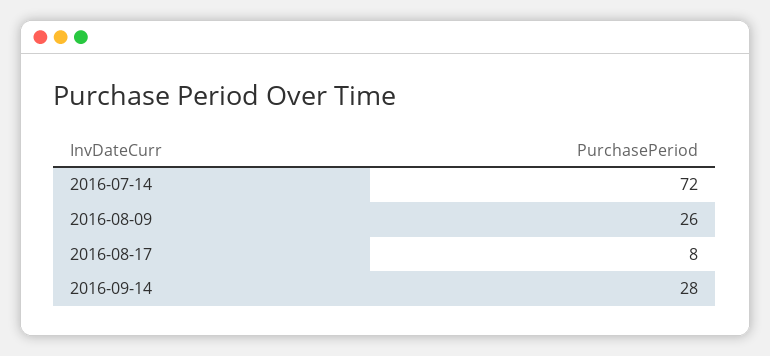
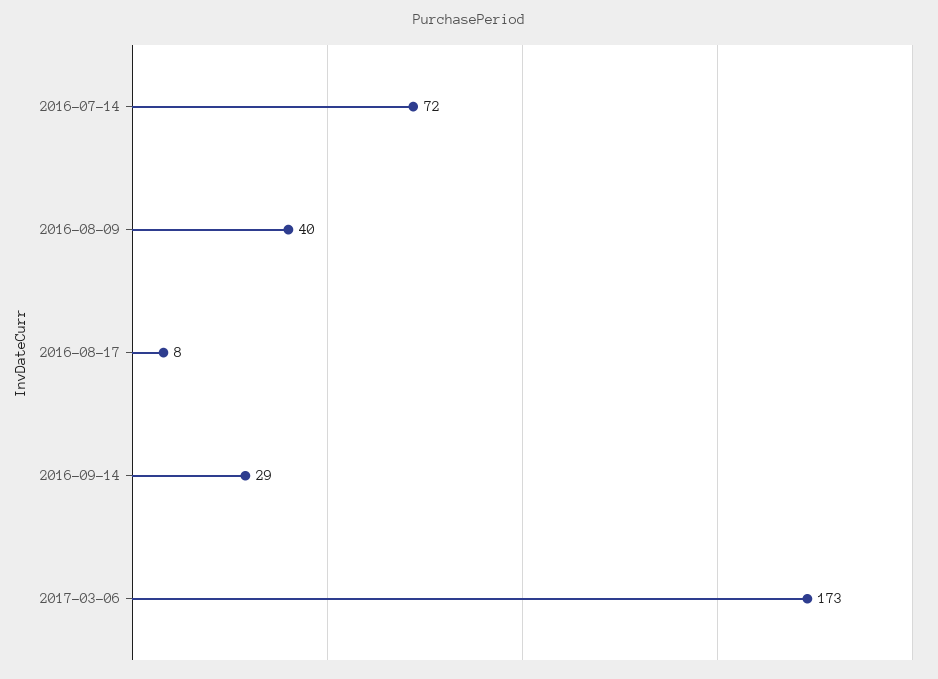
2016-08-09: 26 -> 40
2016-09-14: 28 -> 29
2017-03-06: none -> 173

